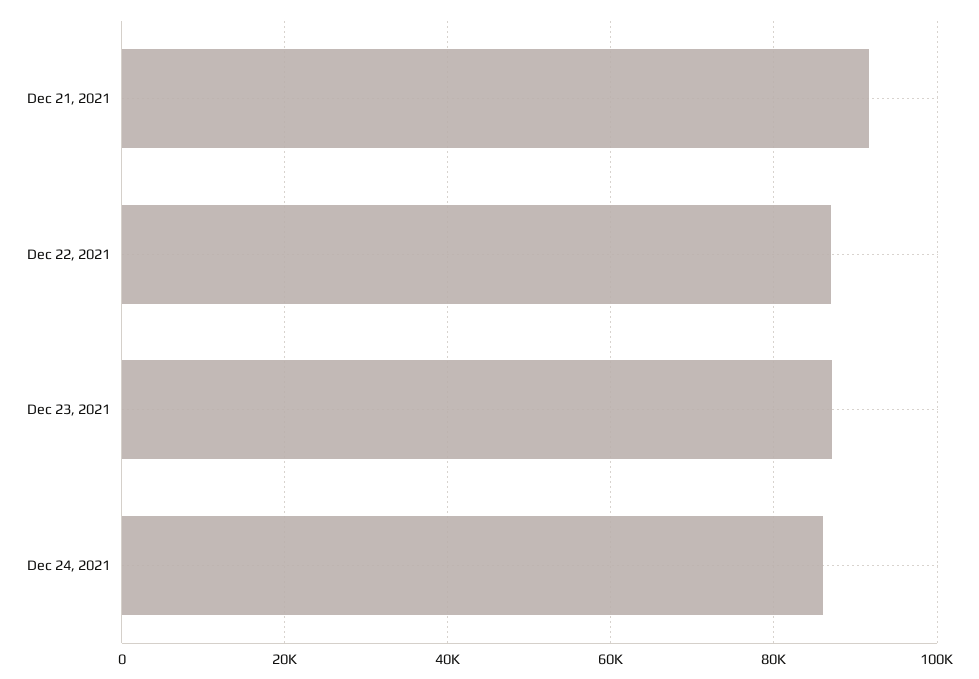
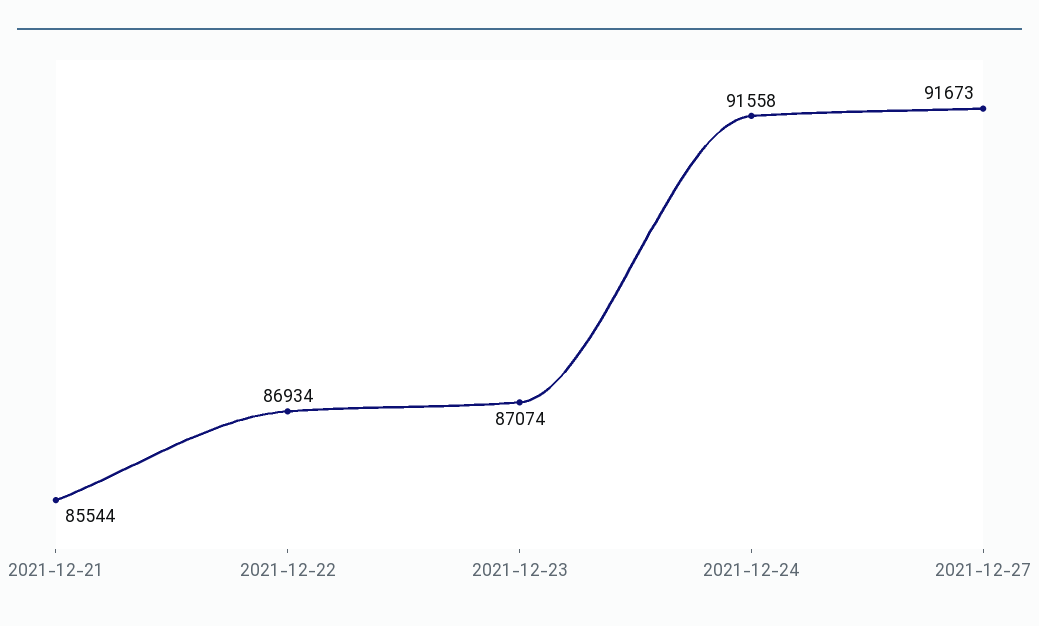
Dec 21, 2021: 92000 -> 85544
Dec 24, 2021: 86000 -> 91558
2021-12-27: none -> 91673

